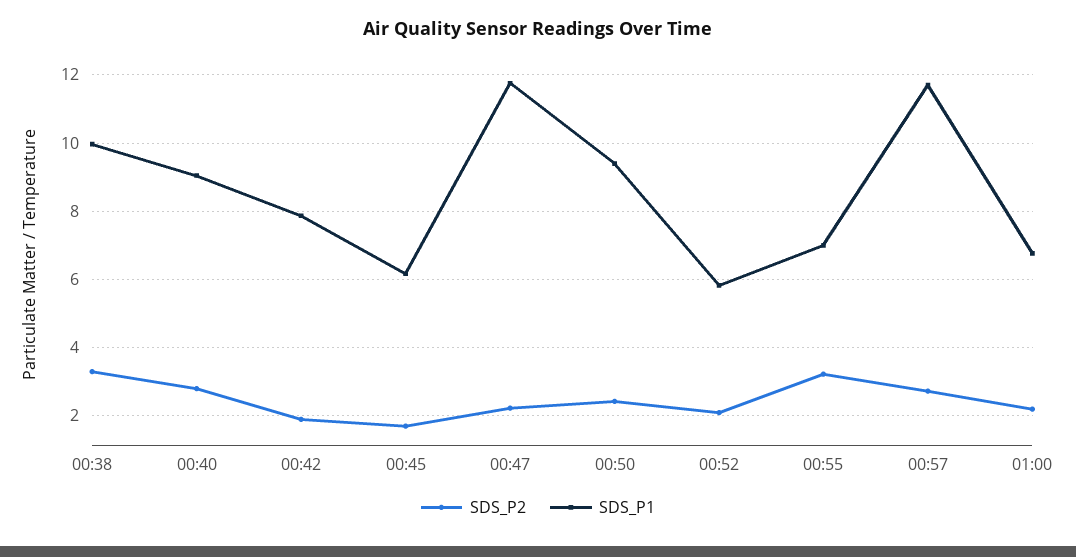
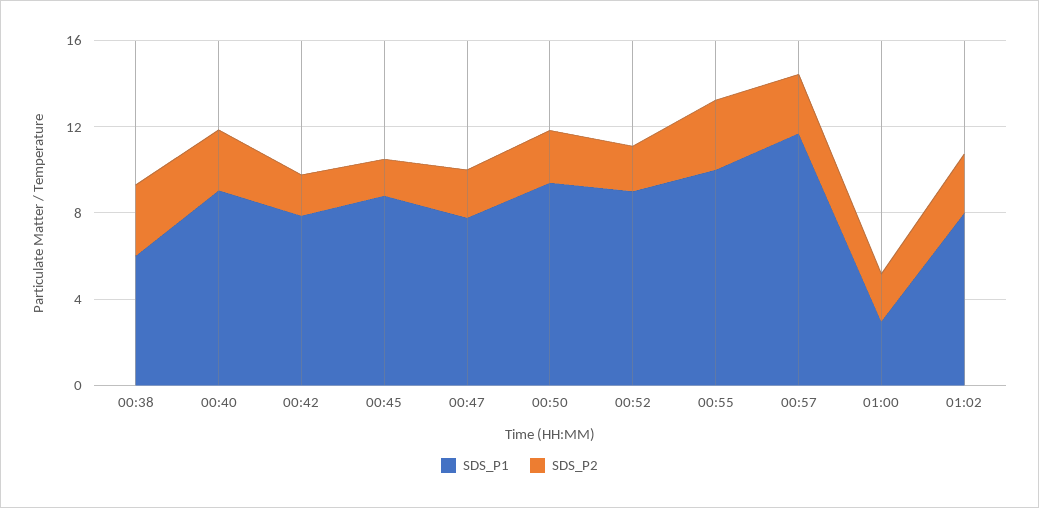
SDS_P1, 00:38: 10 -> 6
SDS_P1, 00:45: 6.2 -> 9
SDS_P1, 00:47: 11.8 -> 8
SDS_P1, 00:52: 5.8 -> 9
SDS_P1, 00:55: 7 -> 10
SDS_P1, 01:00: 6.8 -> 3
SDS_P1, 01:02: none -> 8
SDS_P2, 01:02: none -> 3

